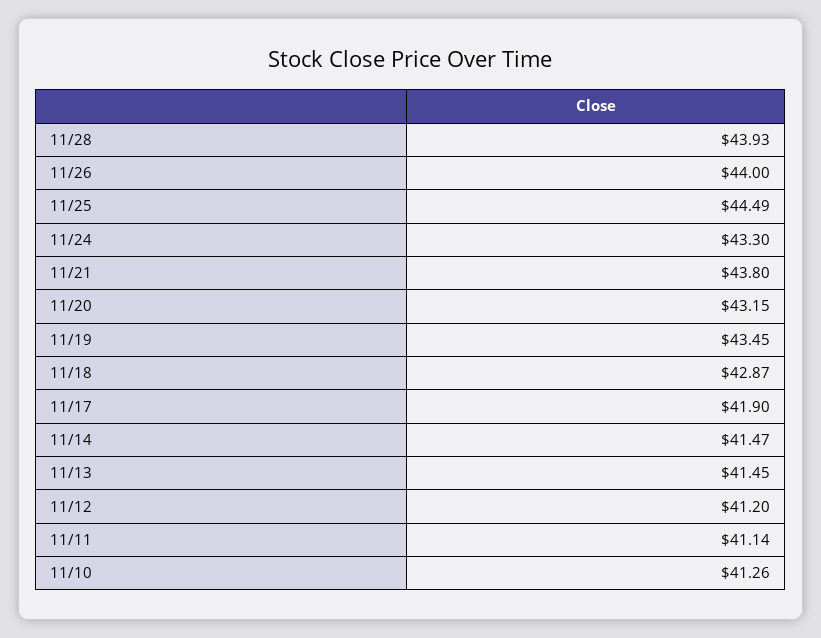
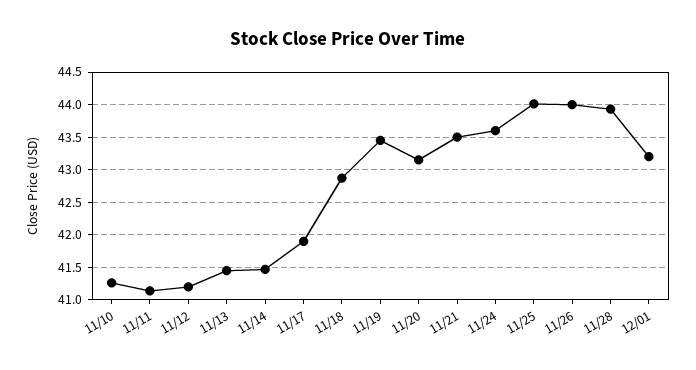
11/25: 44.49 -> 44
11/24: 43.3 -> 43.6
11/21: 43.8 -> 43.5
12/01: none -> 43.2

